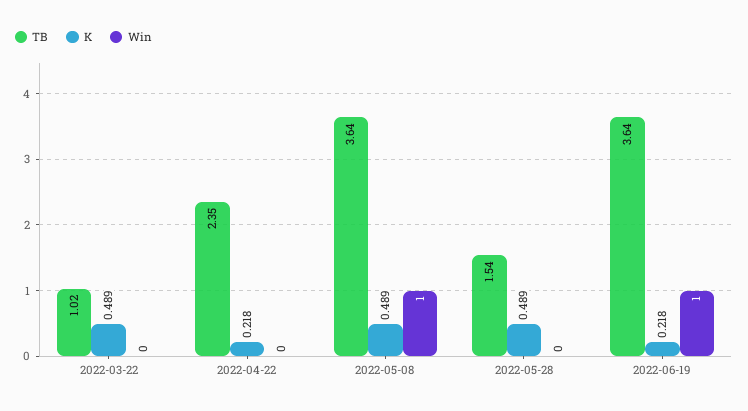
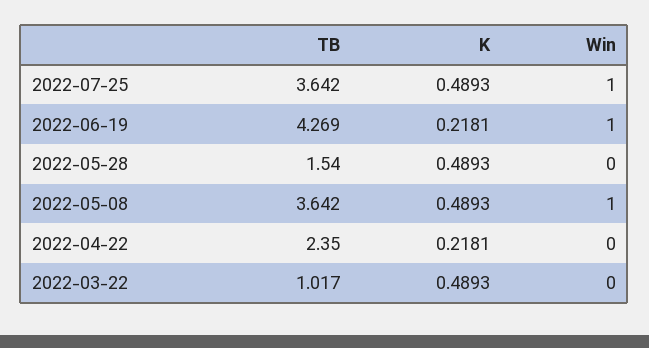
TB, 2022-06-19: 3.64 -> 4.269
TB, 2022-07-25: none -> 3.642
K, 2022-07-25: none -> 0.4893
Win, 2022-07-25: none -> 1

